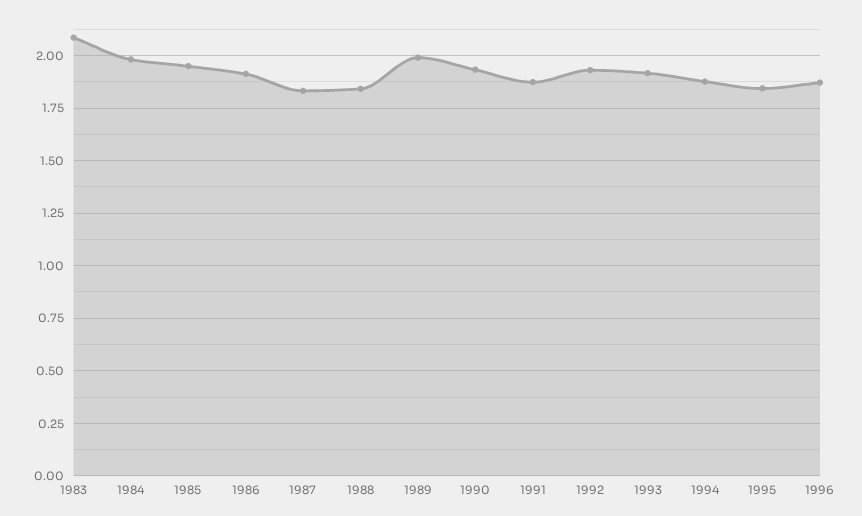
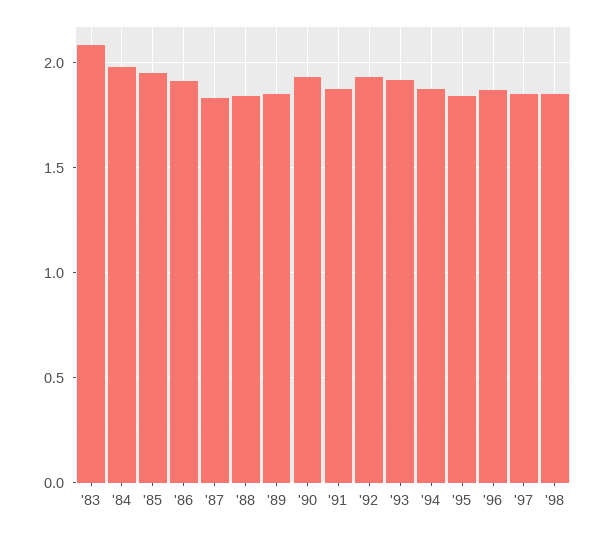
1989: 2 -> 1.85
'97: none -> 1.85
'98: none -> 1.85

